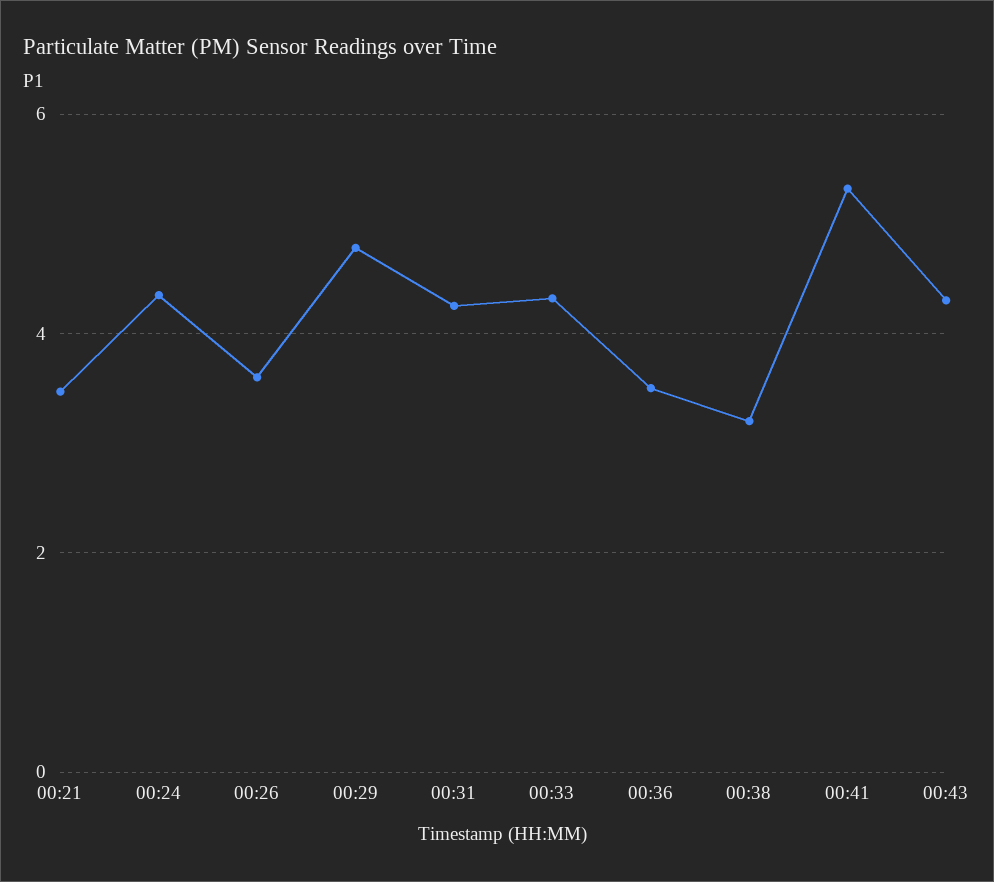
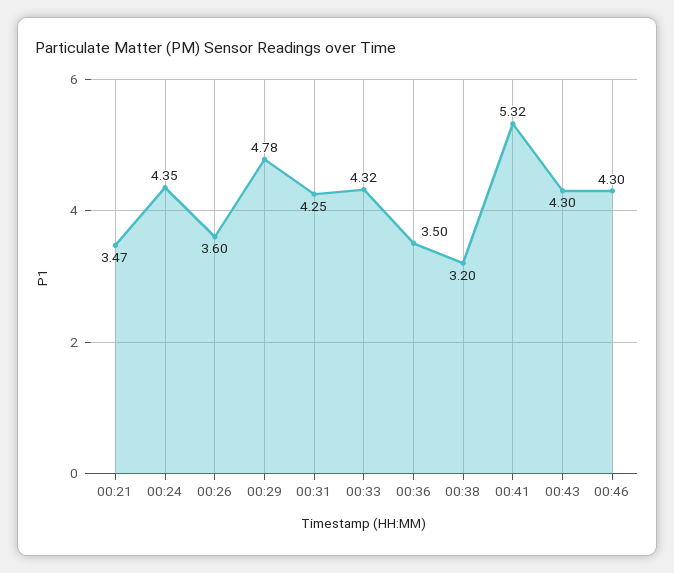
00:46: none -> 4.3

